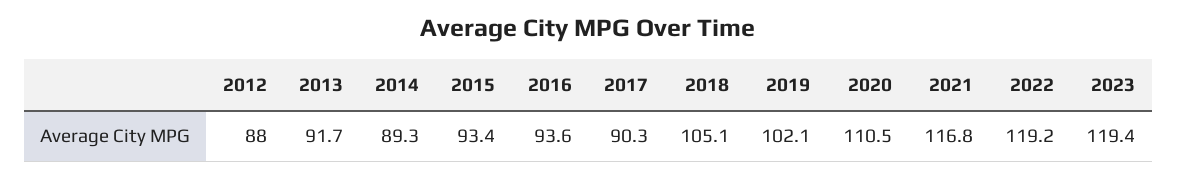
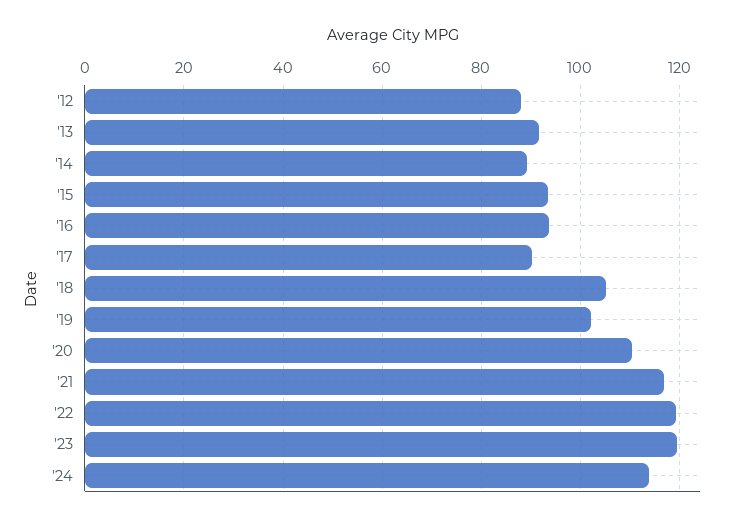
'24: none -> 114

